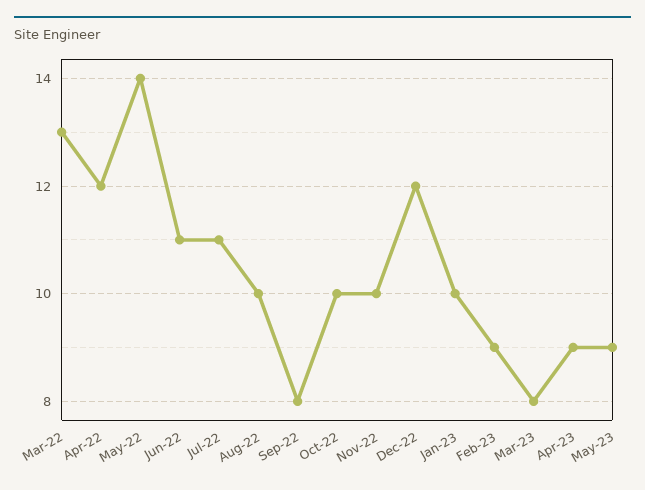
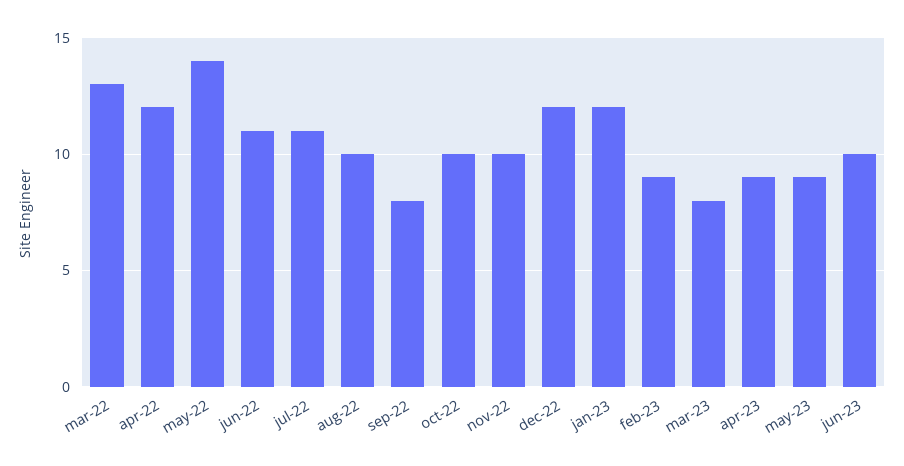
Jan-23: 10 -> 12
jun-23: none -> 10

